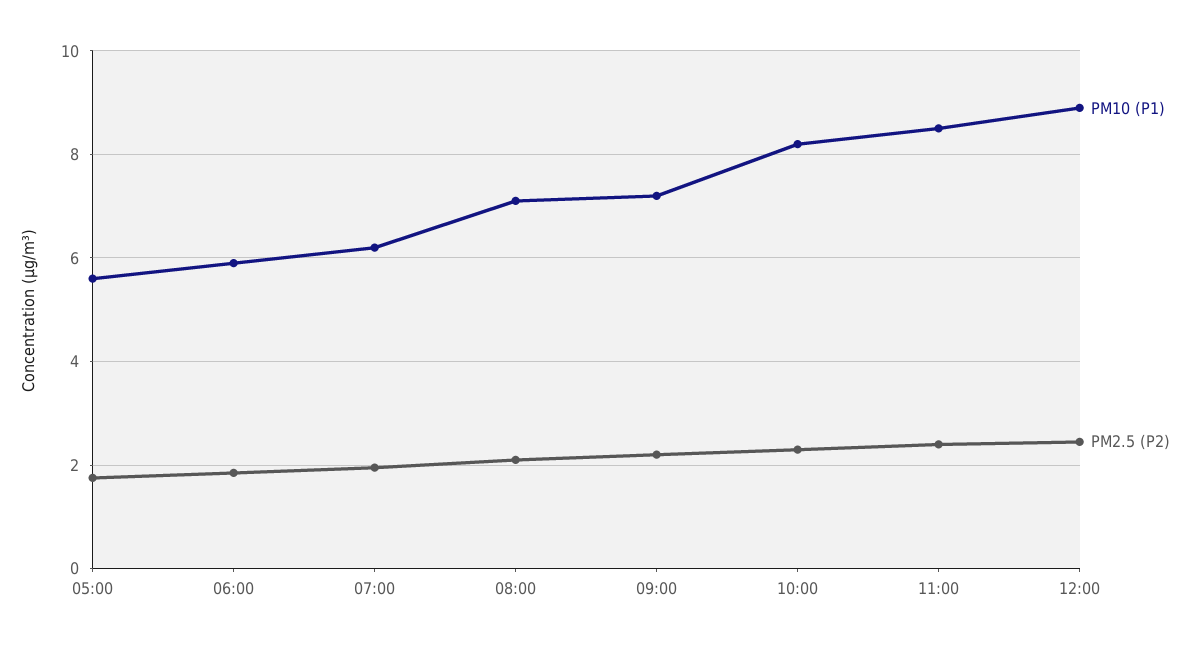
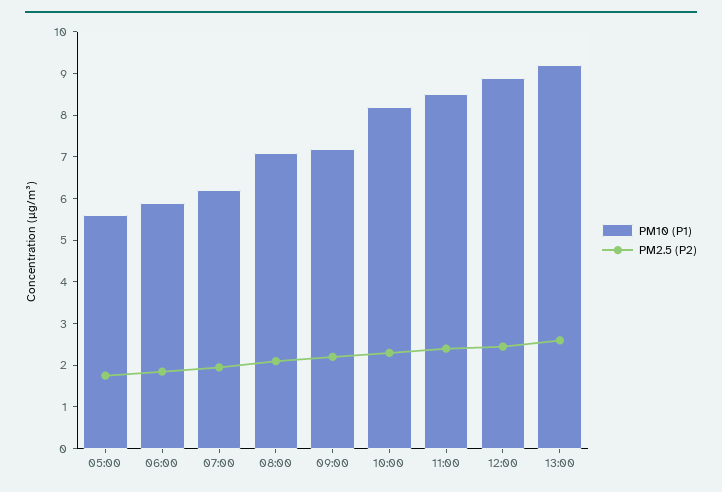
PM10 (P1), 13:00: none -> 9.2
PM2.5 (P2), 13:00: none -> 2.6

